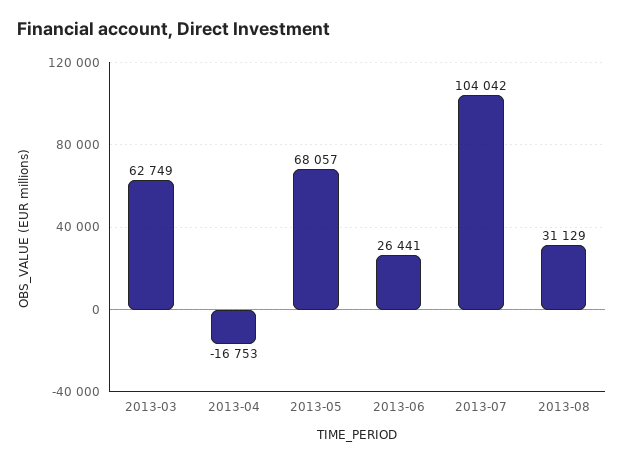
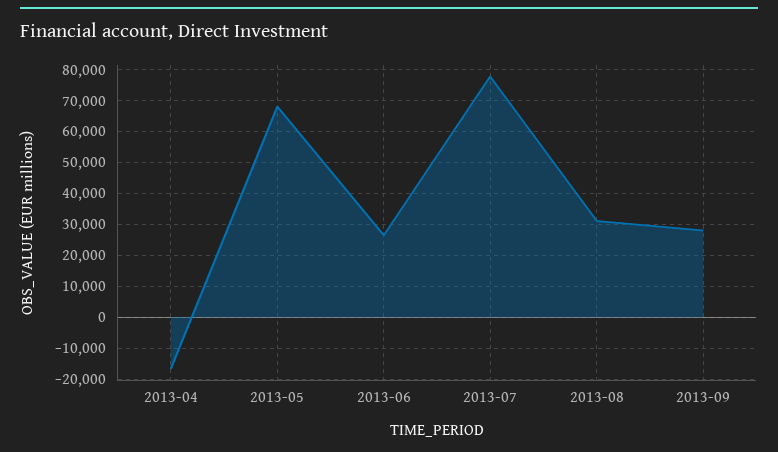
2013-03: 62749 -> none
2013-07: 104042 -> 78000
2013-09: none -> 28000

